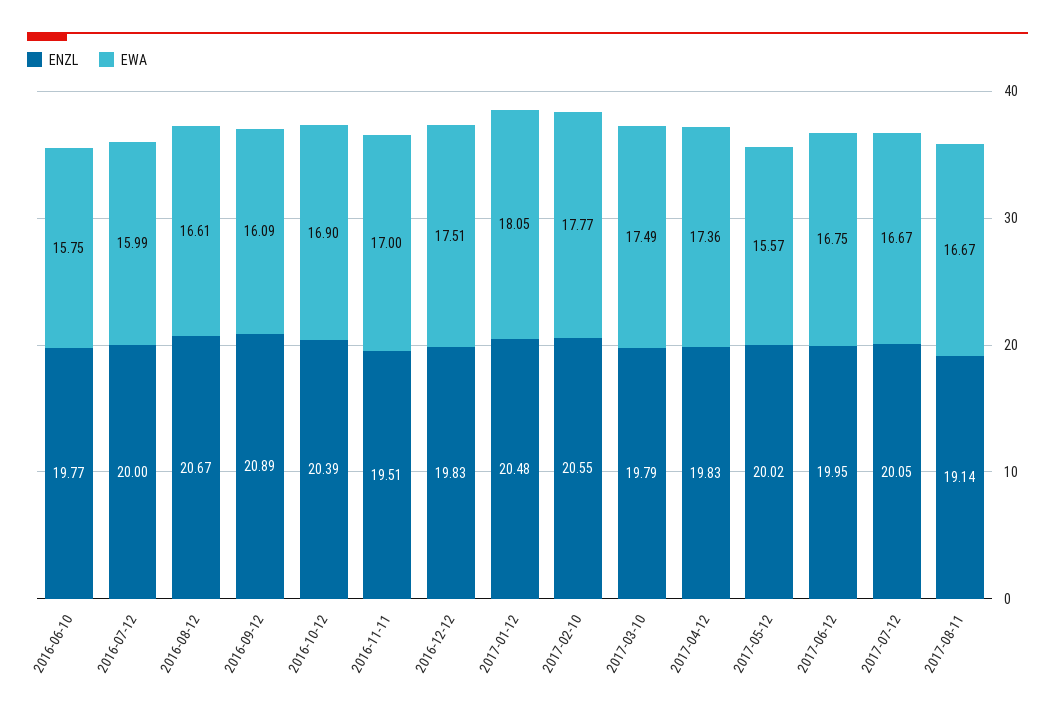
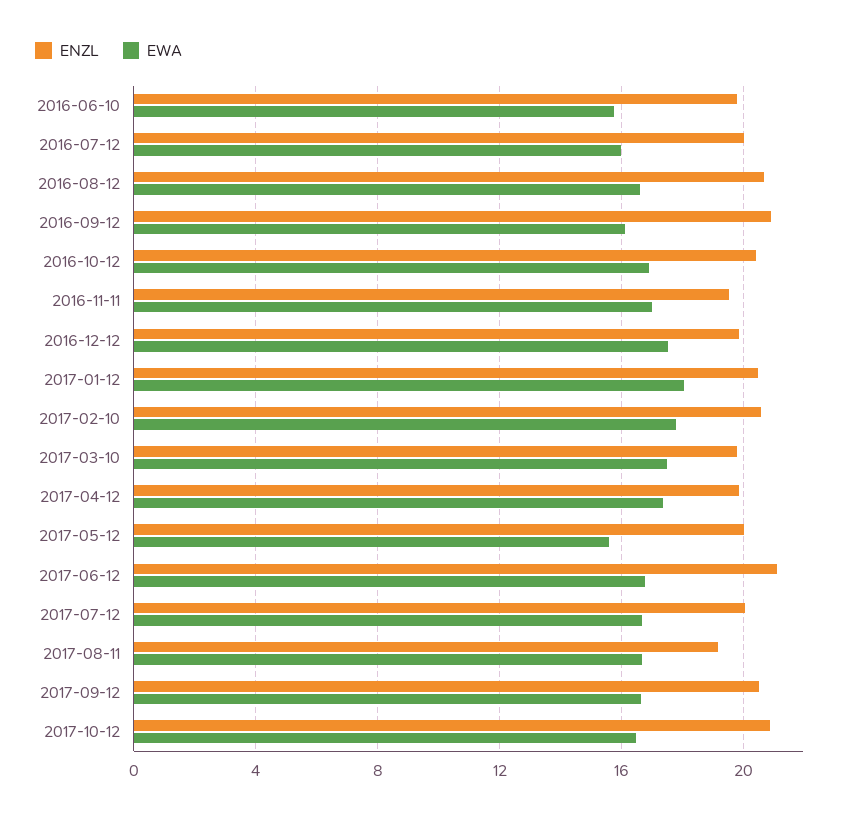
ENZL, 2017-06-12: 19.95 -> 21
ENZL, 2017-09-12: none -> 20.5
EWA, 2017-09-12: none -> 16.5
ENZL, 2017-10-12: none -> 21
EWA, 2017-10-12: none -> 16.5

